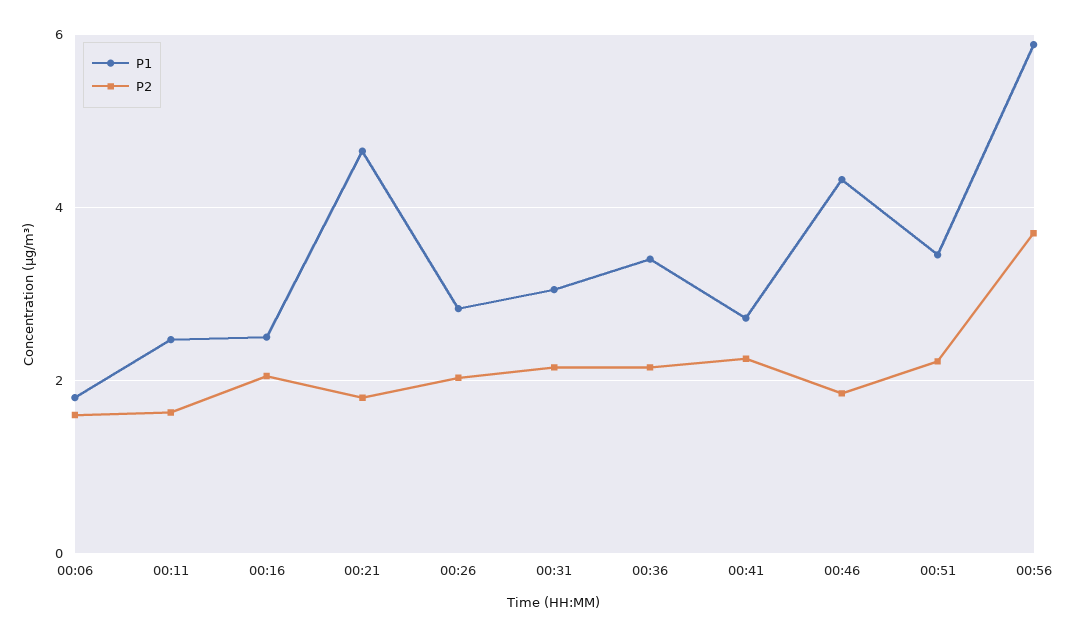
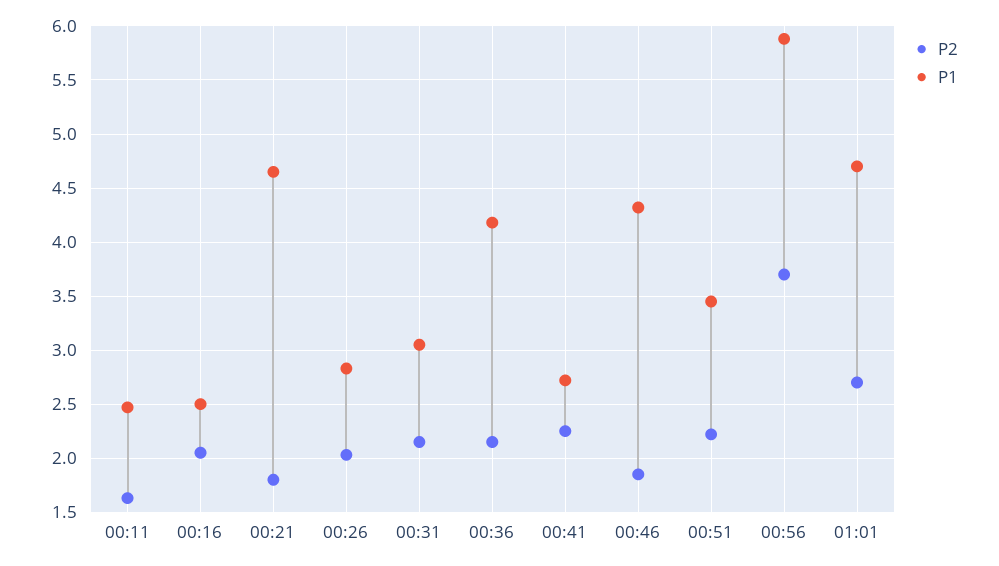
P1, 00:06: 1.8 -> none
P2, 00:06: 1.6 -> none
P1, 00:36: 3.4 -> 4.2
P2, 01:01: none -> 2.7
P1, 01:01: none -> 4.7

